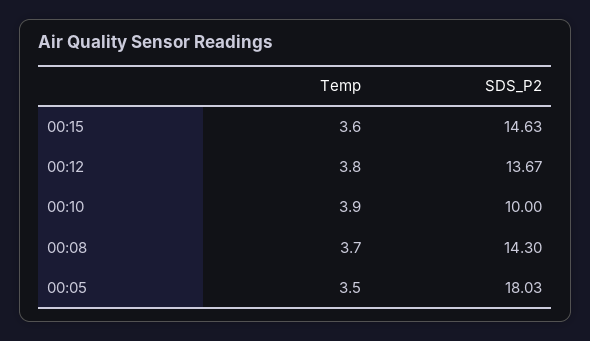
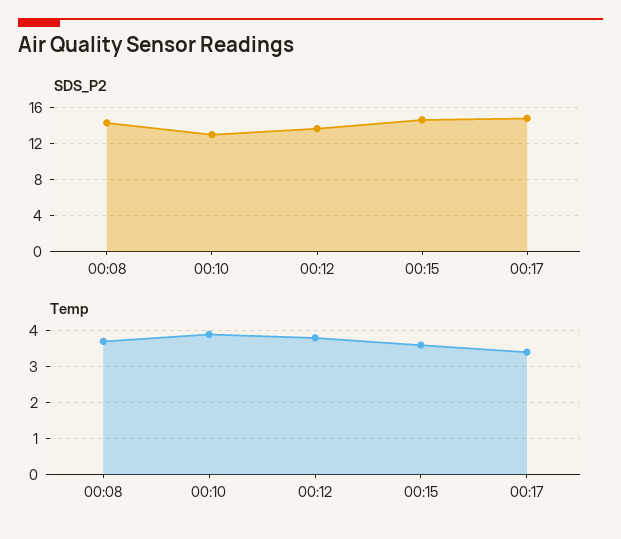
SDS_P2, 00:10: 10 -> 13
Temp, 00:05: 3.5 -> none
SDS_P2, 00:05: 18.03 -> none
SDS_P2, 00:17: none -> 15
Temp, 00:17: none -> 3.5

